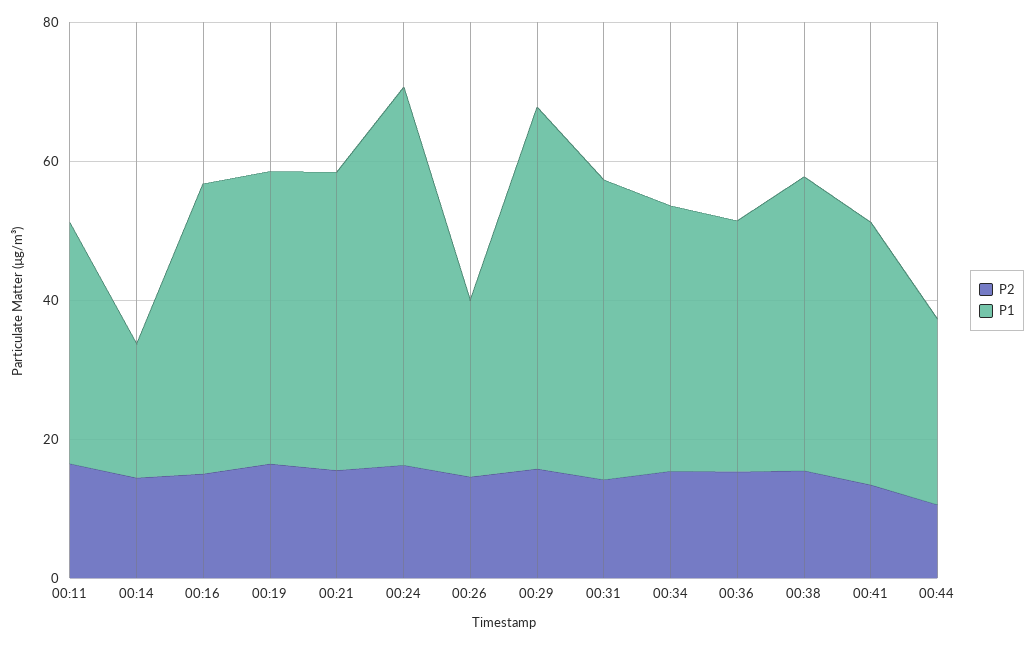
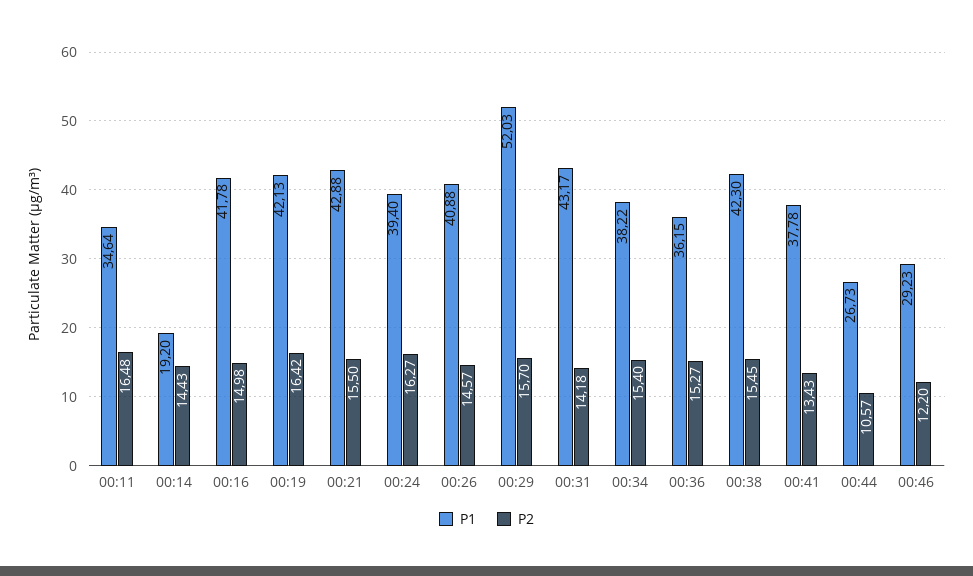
P1, 00:24: 55 -> 39.4
P1, 00:26: 25 -> 40.88
P1, 00:46: none -> 29.23
P2, 00:46: none -> 12.2

